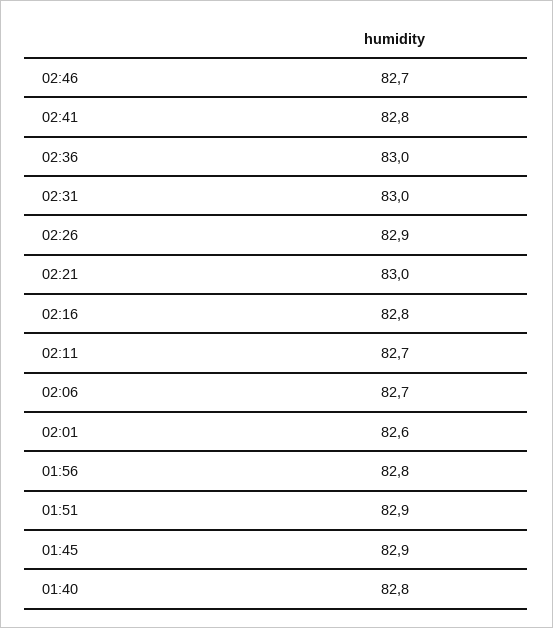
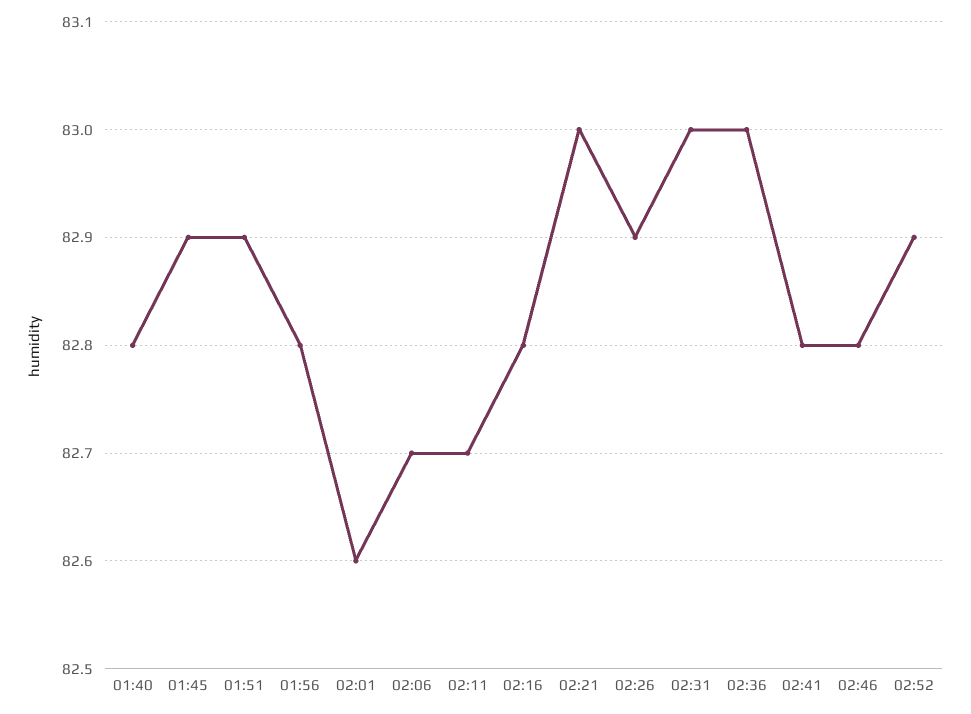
02:46: 82.7 -> 82.8
02:52: none -> 82.9

